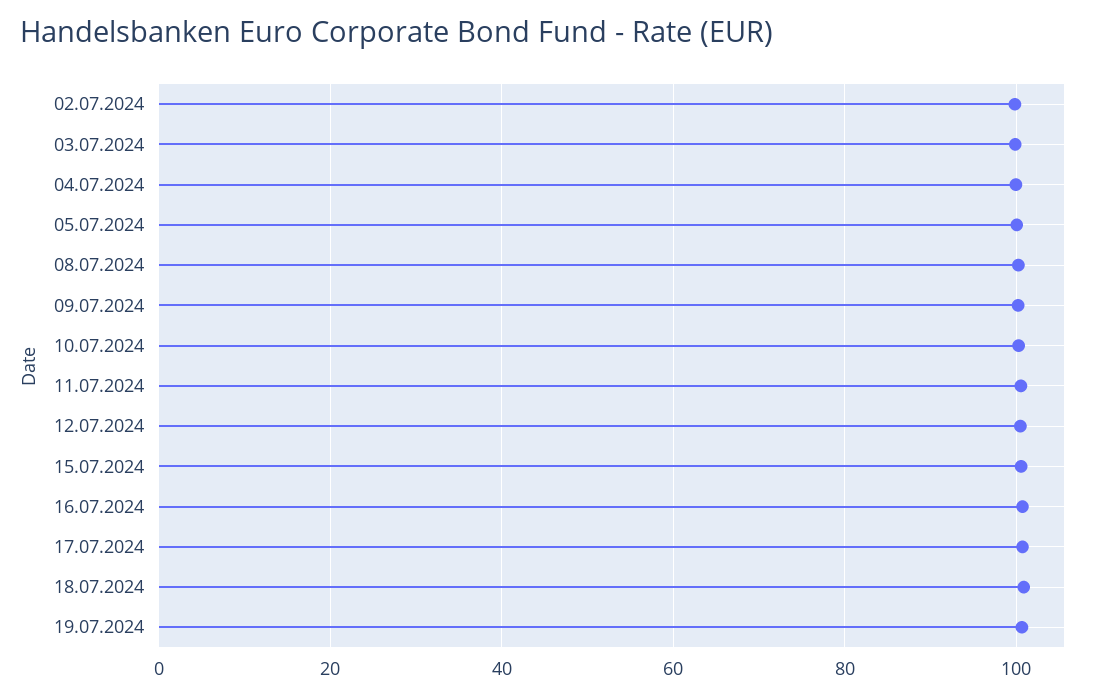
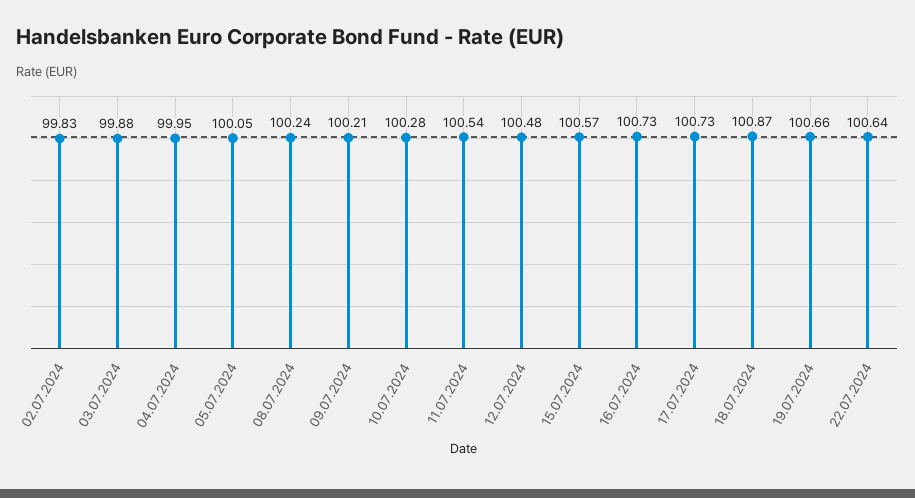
22.07.2024: none -> 100.64

